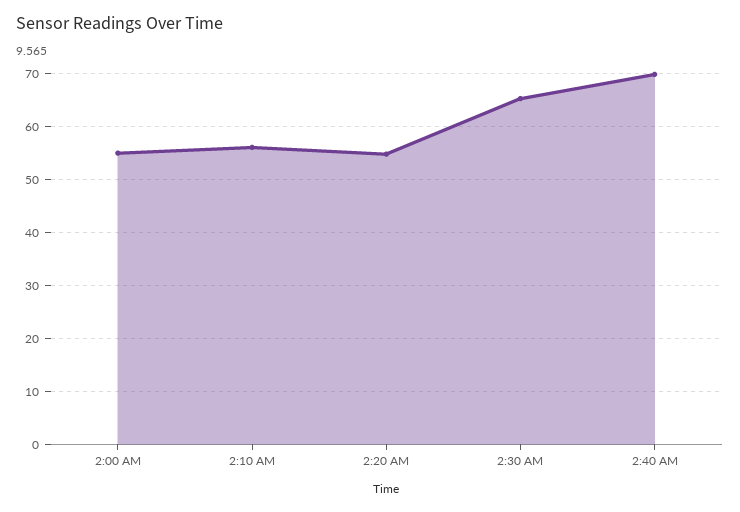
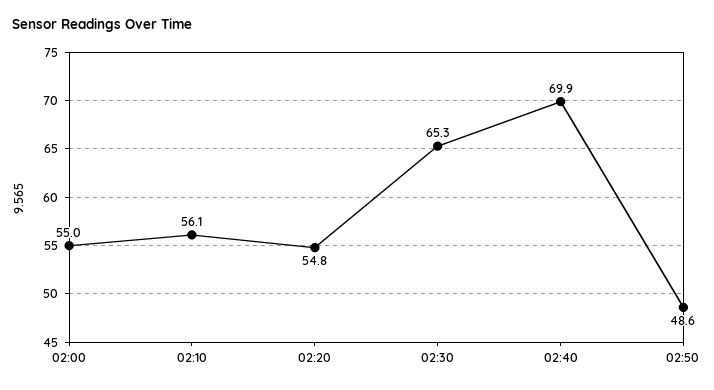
02:50: none -> 48.6

